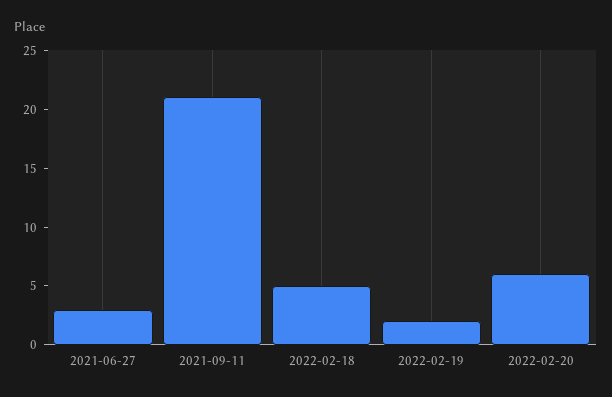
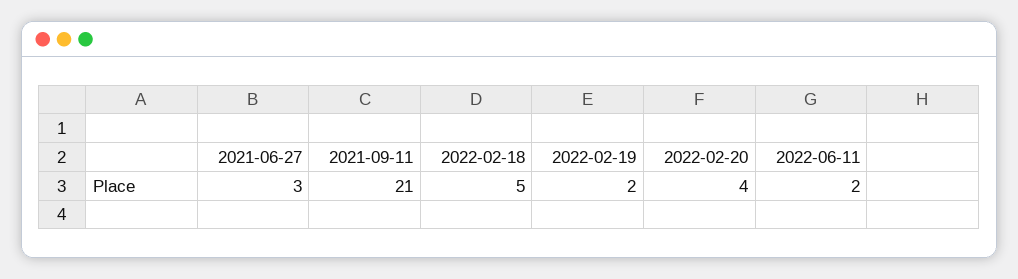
2022-02-20: 6 -> 4
2022-06-11: none -> 2

